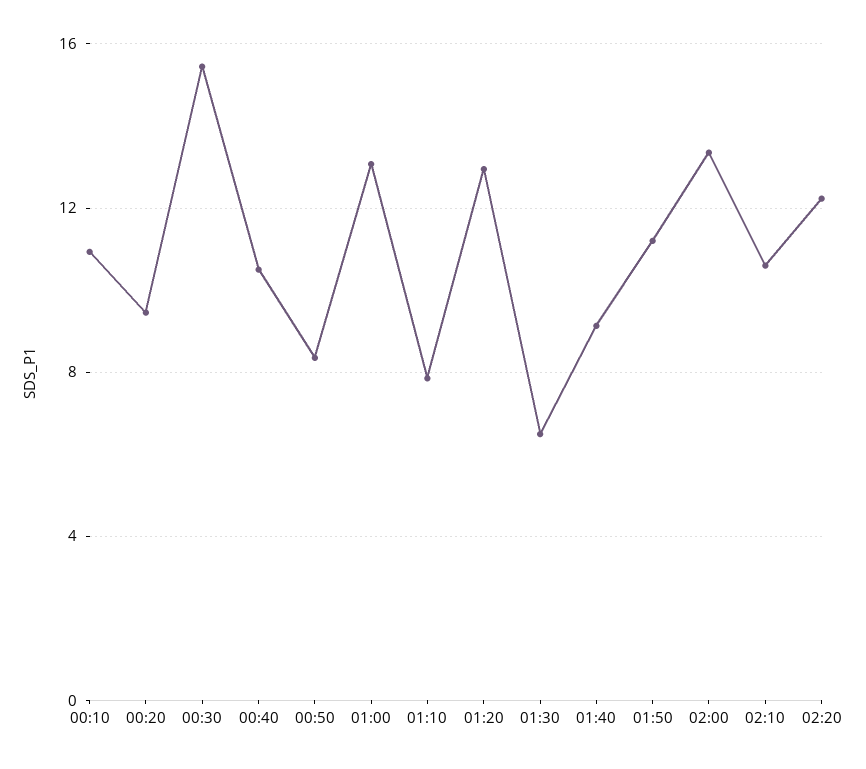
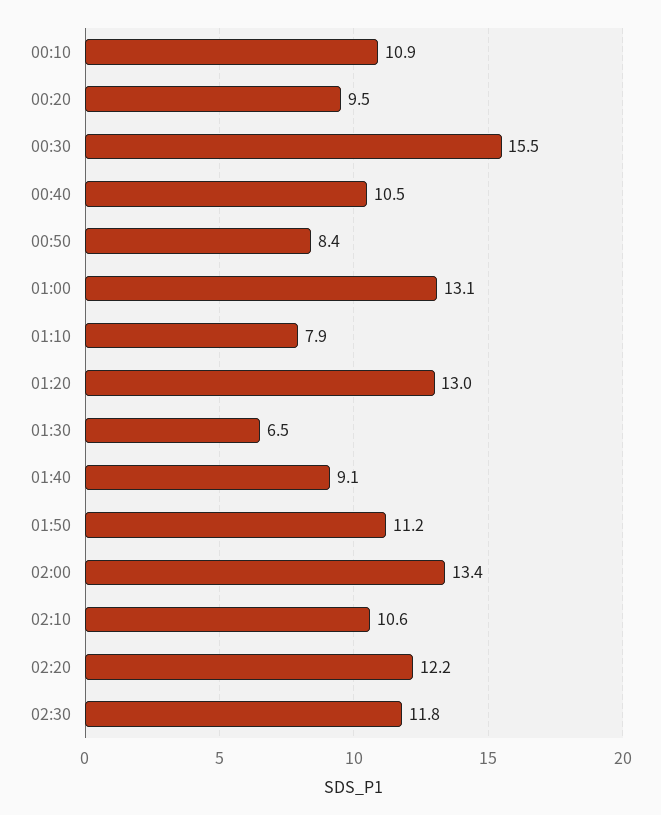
02:30: none -> 11.8

